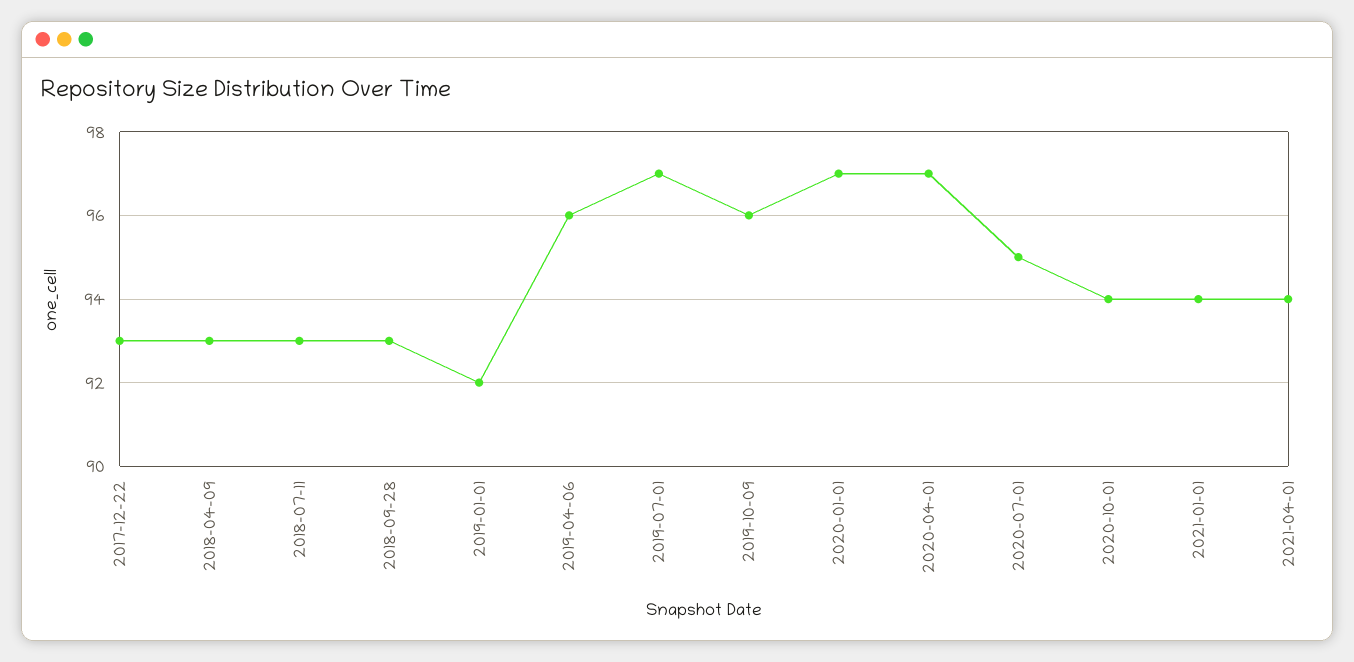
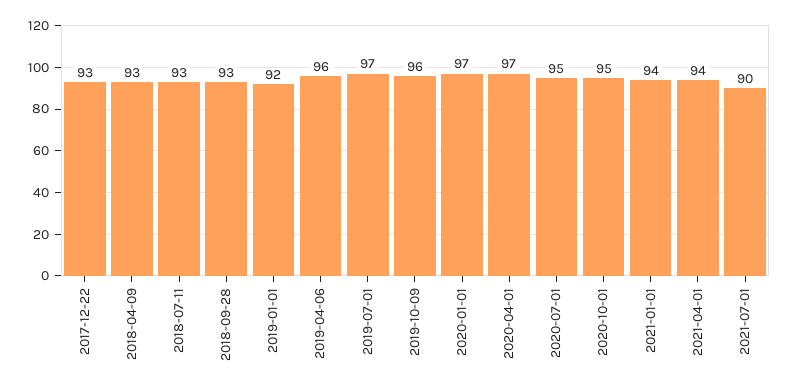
2020-10-01: 94 -> 95
2021-07-01: none -> 90

